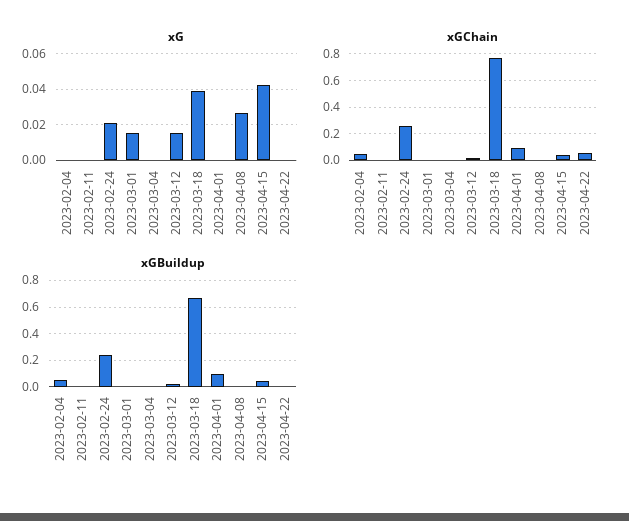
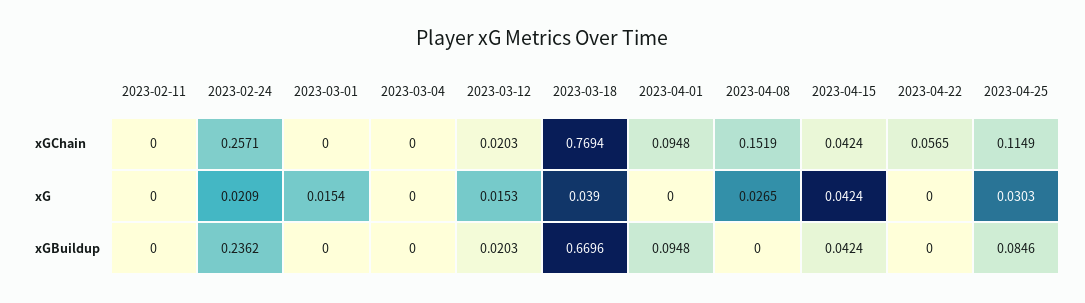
xG, 2023-02-04: 0 -> none
xGChain, 2023-02-04: 0.05 -> none
xGChain, 2023-04-08: 0 -> 0.1519
xGBuildup, 2023-02-04: 0.05 -> none
xGChain, 2023-04-25: none -> 0.1149
xG, 2023-04-25: none -> 0.0303
xGBuildup, 2023-04-25: none -> 0.0846

